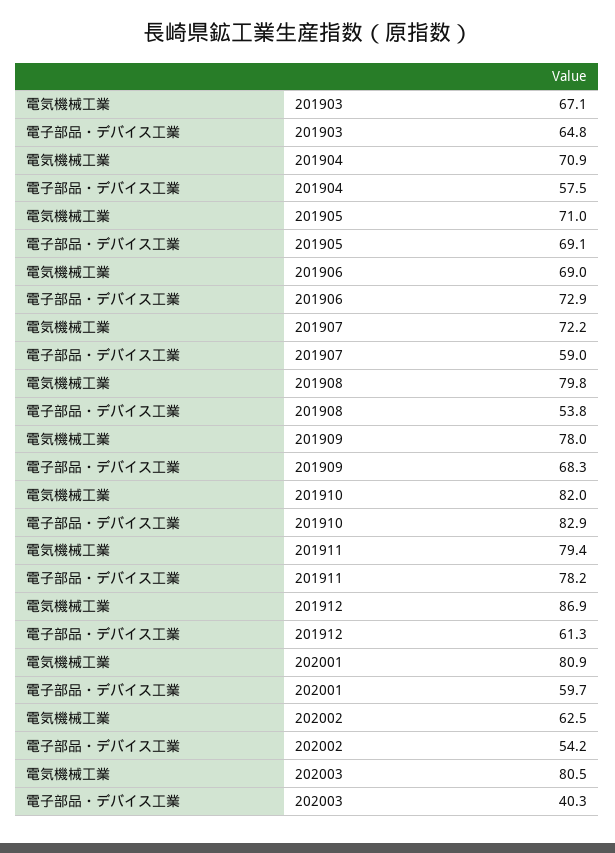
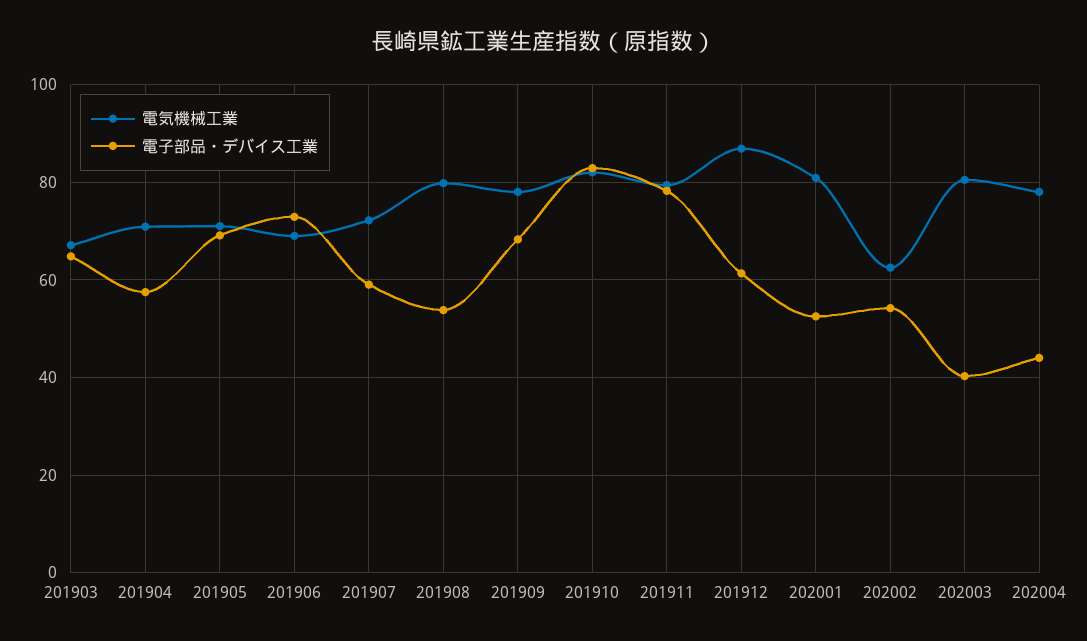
電子部品・デバイス工業, 202001: 59.7 -> 52
電気機械工業, 202004: none -> 78
電子部品・デバイス工業, 202004: none -> 44

